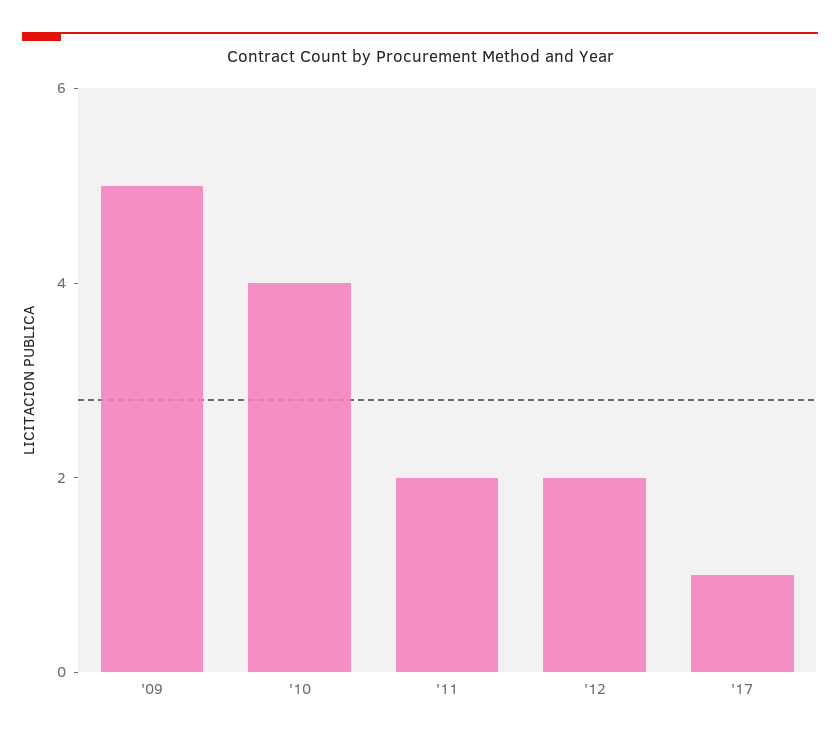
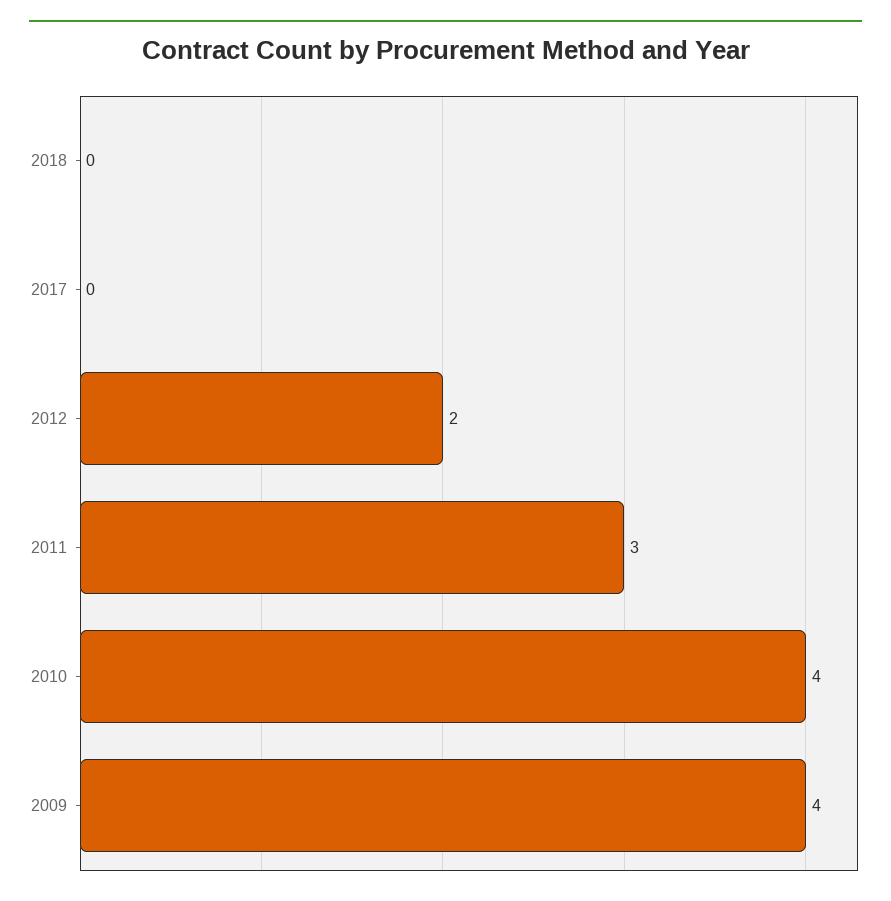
'09: 5 -> 4
'11: 2 -> 3
'17: 1 -> 0
2018: none -> 0

